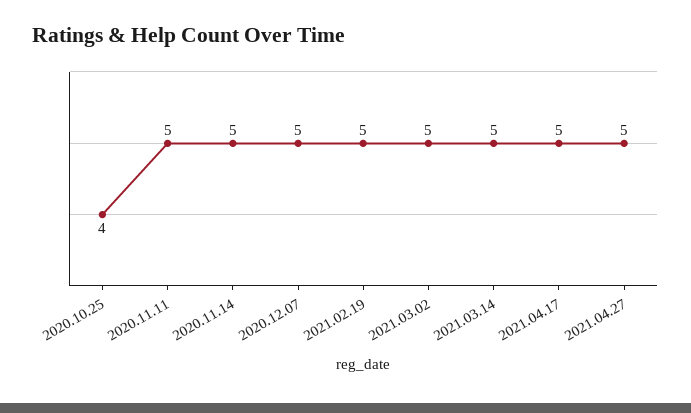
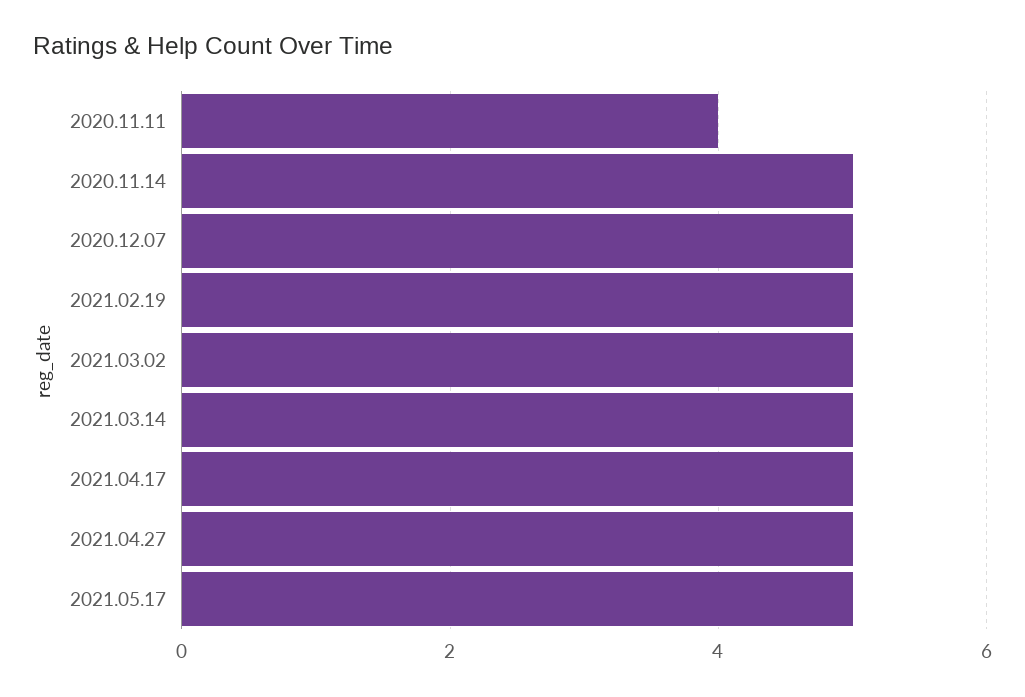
2020.10.25: 4 -> none
2020.11.11: 5 -> 4
2021.05.17: none -> 5

